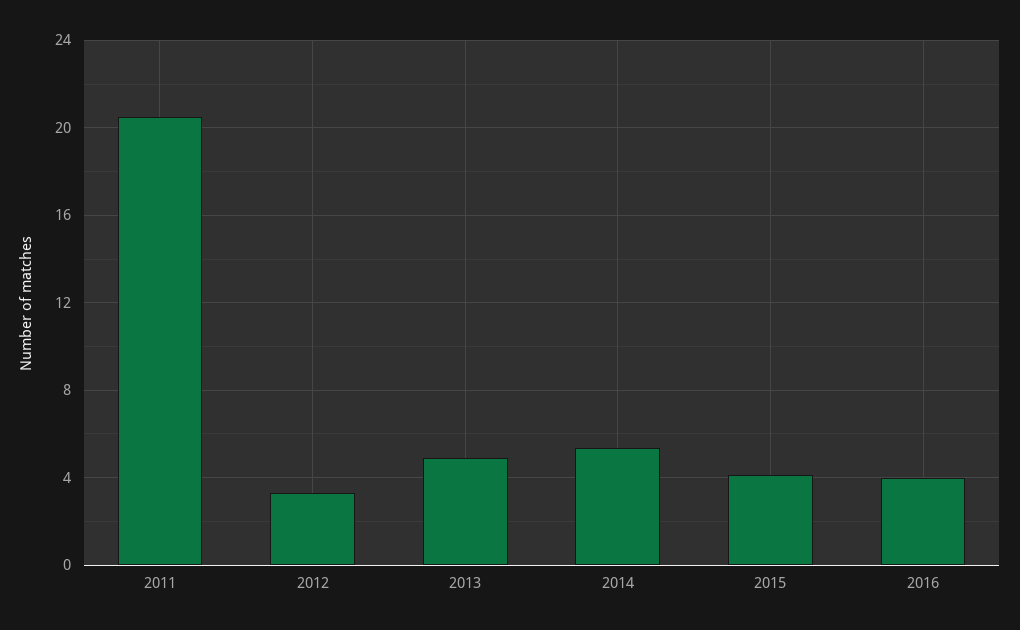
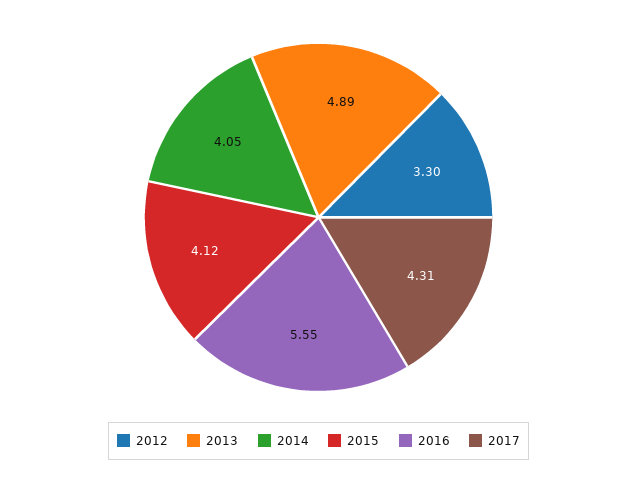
2011: 20.5 -> none
2014: 5.5 -> 4.05
2016: 4 -> 5.55
2017: none -> 4.31

